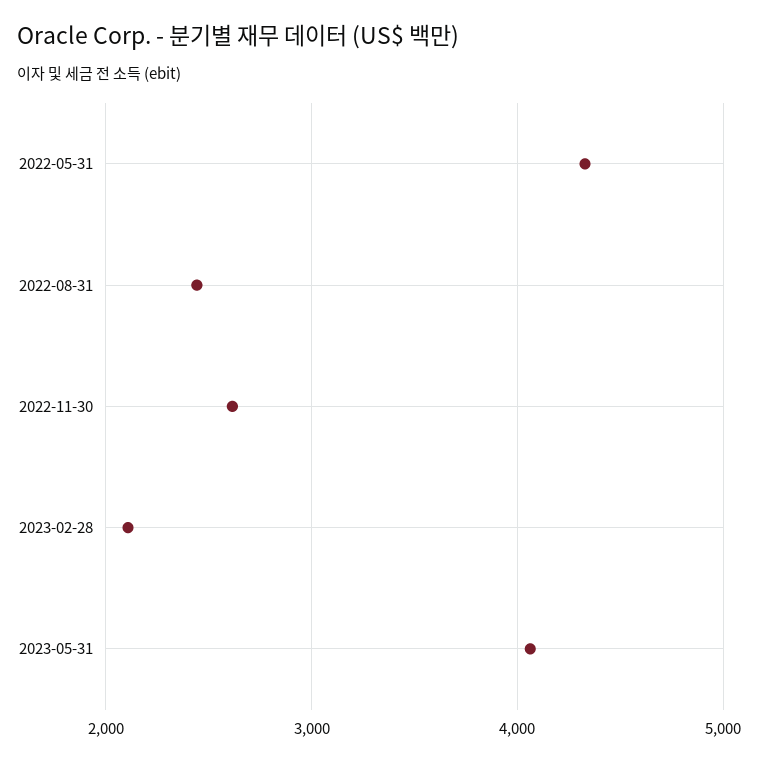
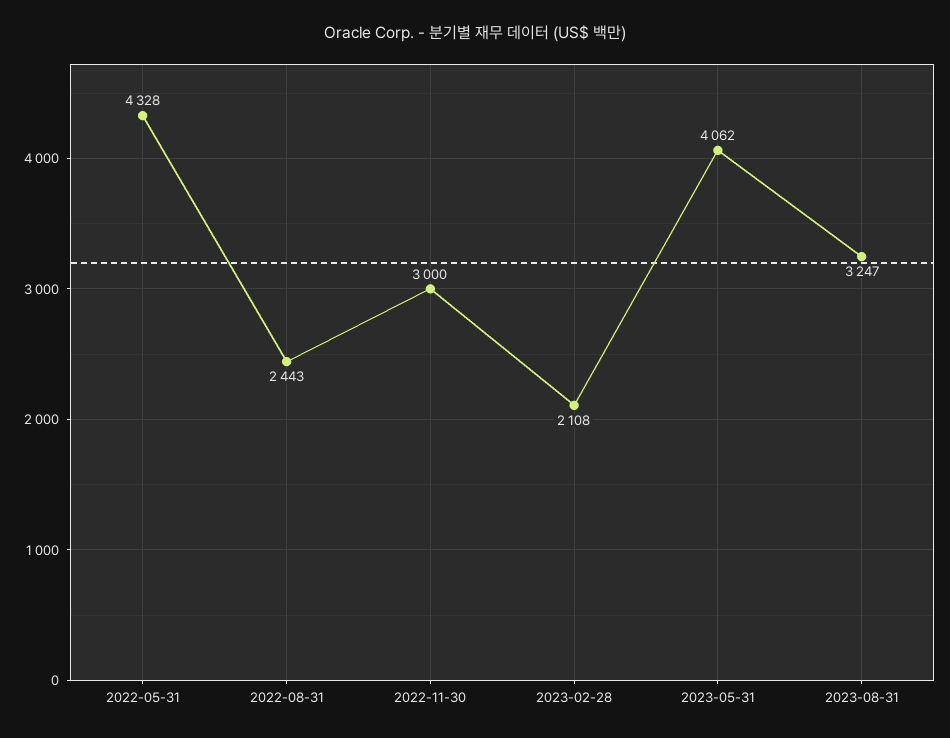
2022-11-30: 2600 -> 3000
2023-08-31: none -> 3247

